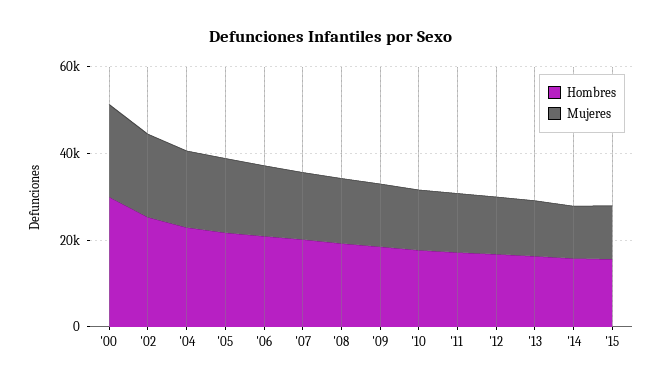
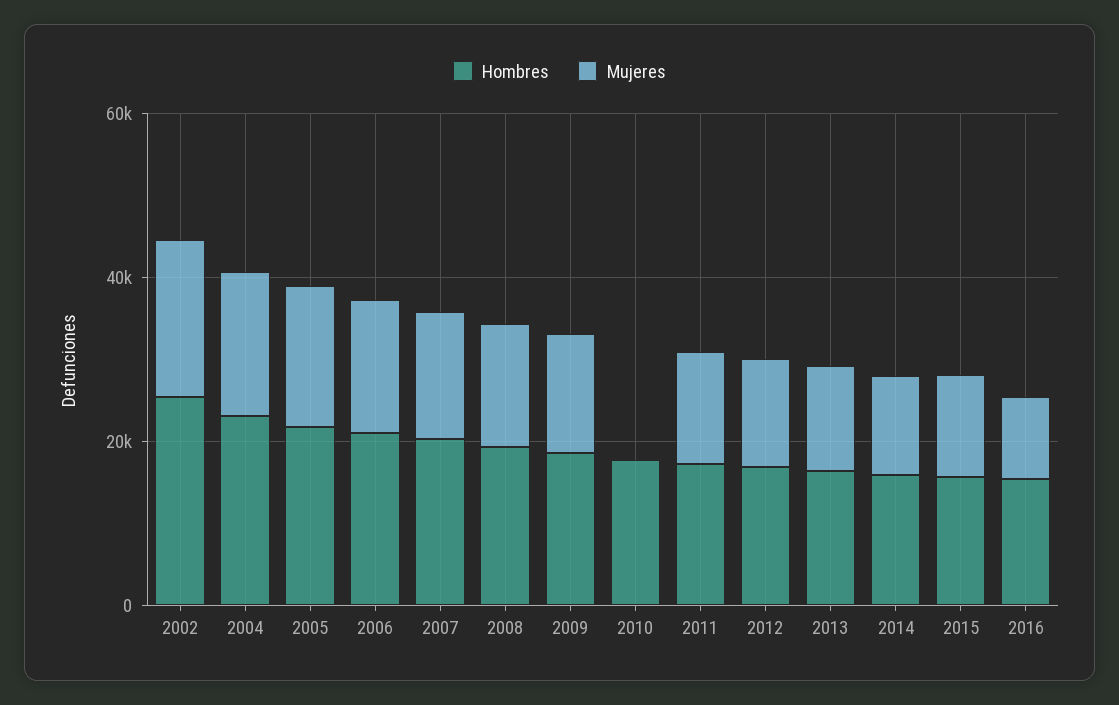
Hombres, '00: 30000 -> none
Mujeres, '00: 20000 -> none
Mujeres, '10: 15000 -> 0
Hombres, 2016: none -> 15000
Mujeres, 2016: none -> 10000

